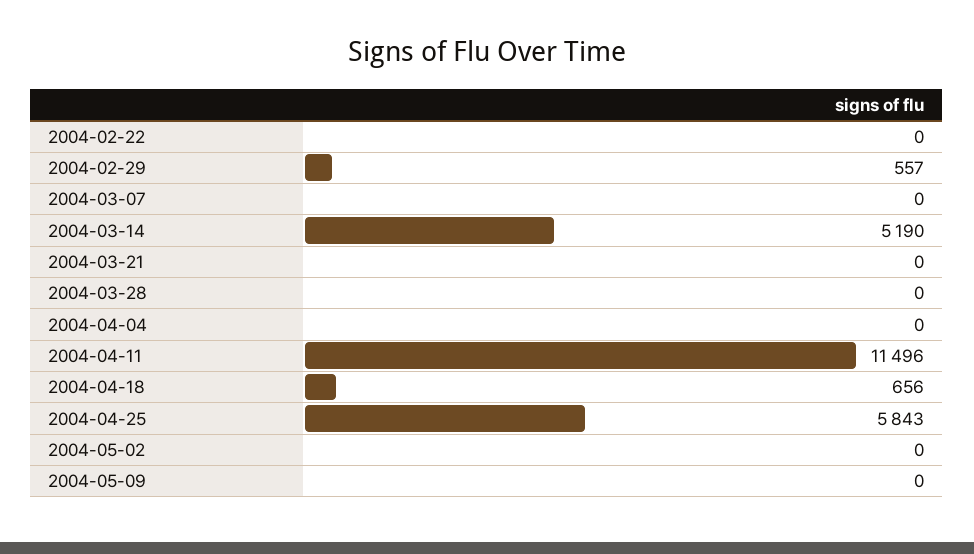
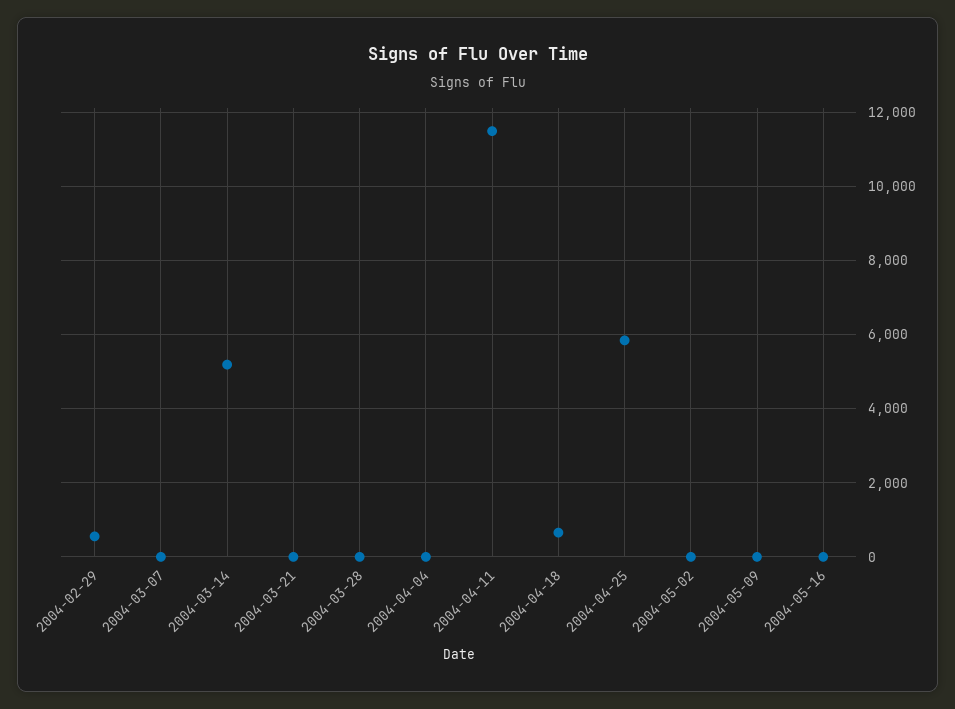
2004-02-22: 0 -> none
2004-05-16: none -> 0

